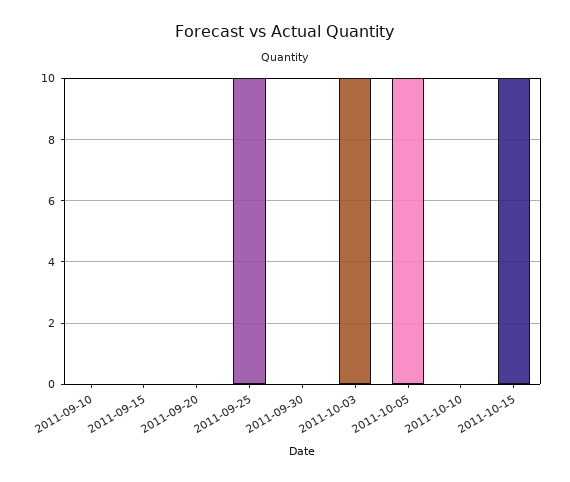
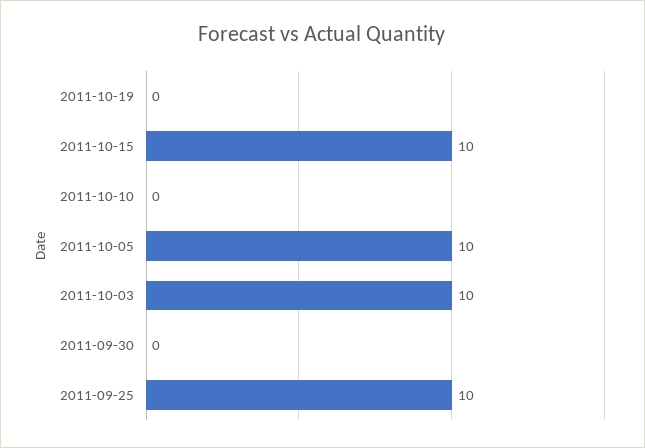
2011-09-10: 0 -> none
2011-09-15: 0 -> none
2011-09-20: 0 -> none
2011-10-19: none -> 0

